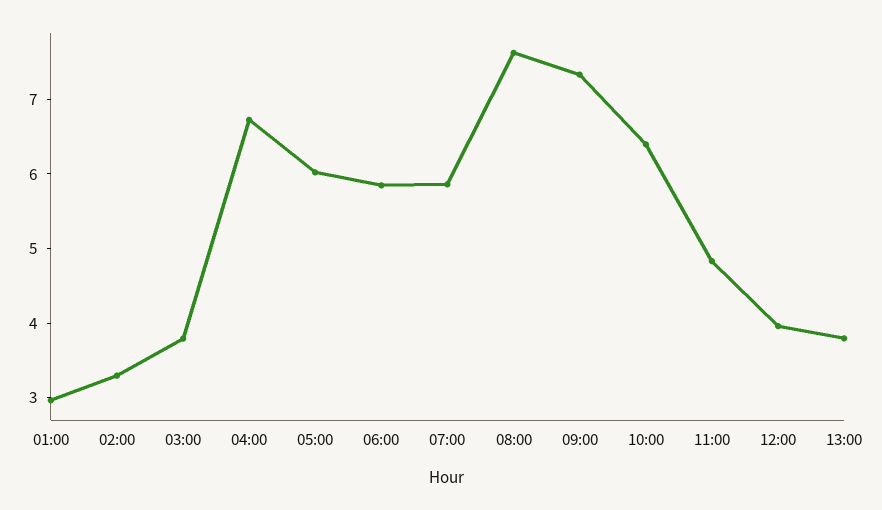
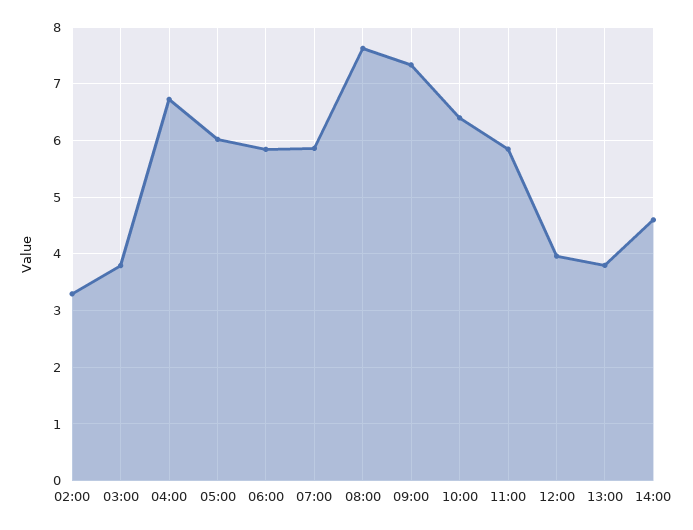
01:00: 3 -> none
11:00: 4.8 -> 5.8
14:00: none -> 4.6

